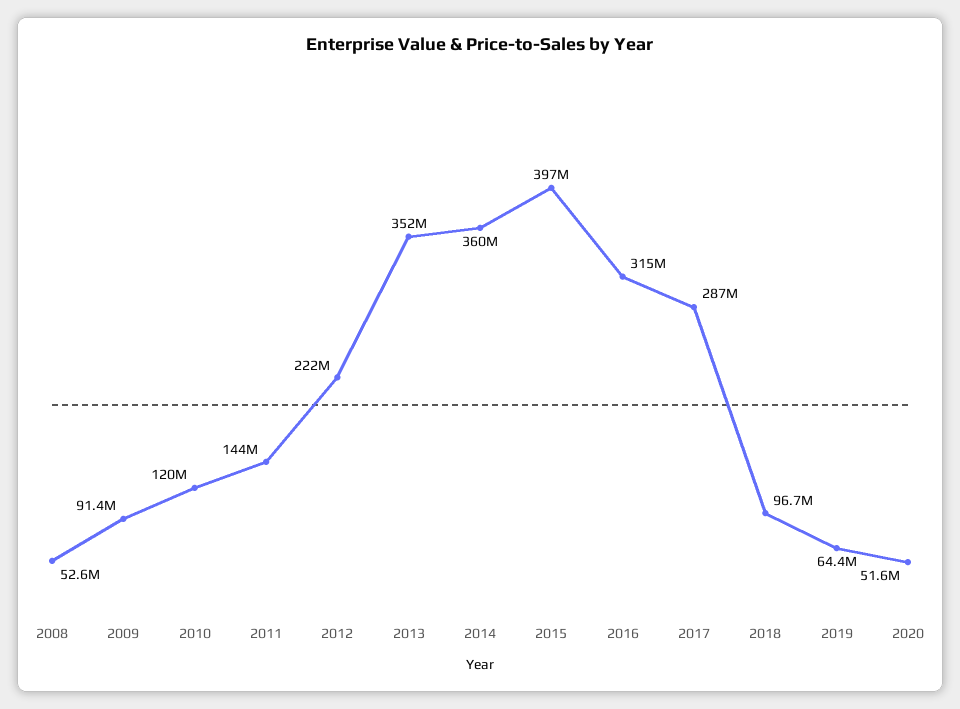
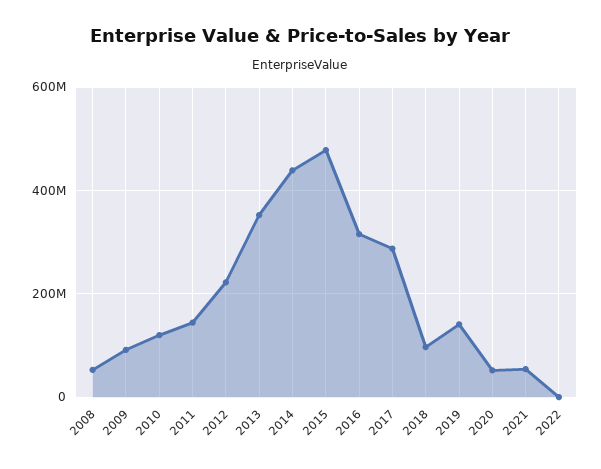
2014: 360000000 -> 440000000
2015: 397000000 -> 480000000
2019: 64400000 -> 140000000
2021: none -> 60000000
2022: none -> 0

